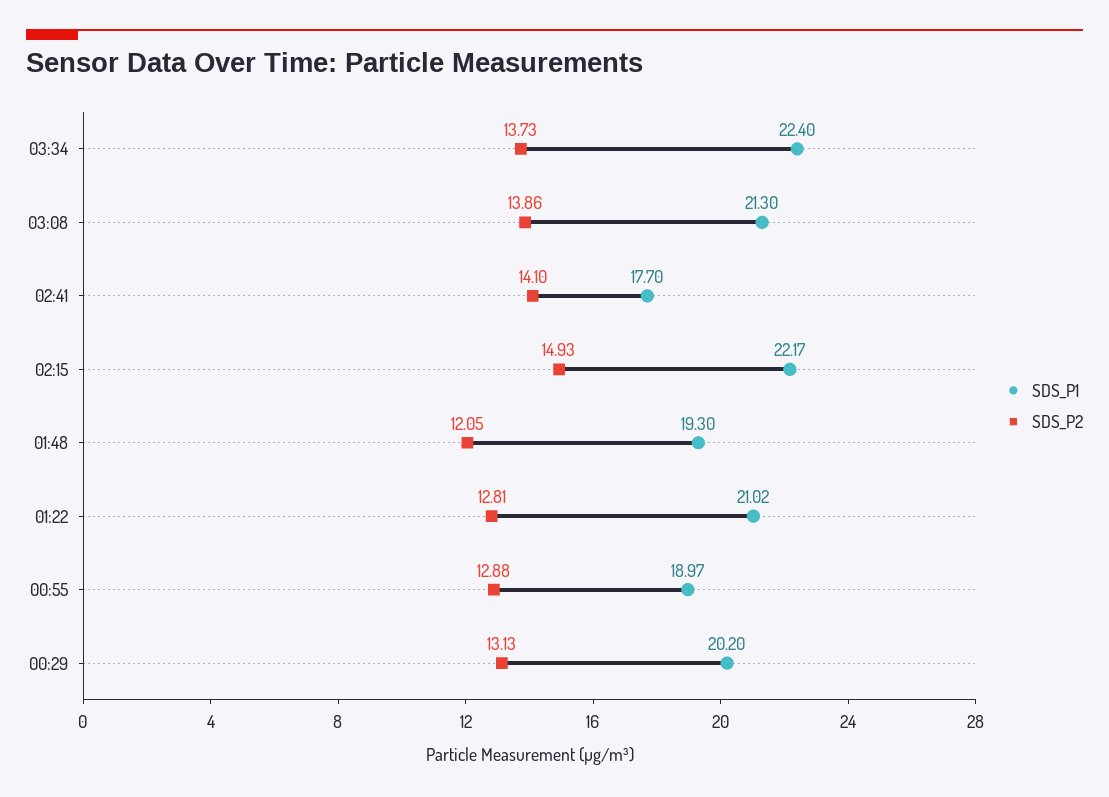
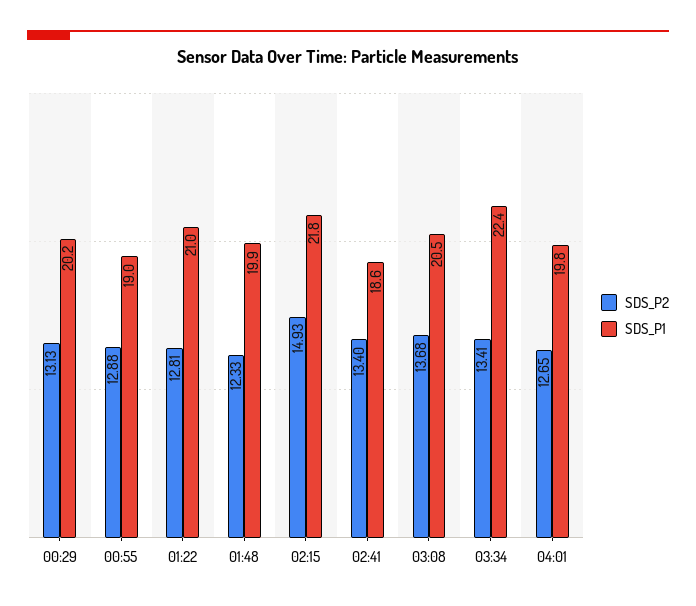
SDS_P2, 03:34: 13.73 -> 13.41
SDS_P1, 03:08: 21.3 -> 20.5
SDS_P2, 03:08: 13.86 -> 13.68
SDS_P1, 02:41: 17.7 -> 18.6
SDS_P2, 02:41: 14.1 -> 13.4
SDS_P1, 02:15: 22.17 -> 21.8
SDS_P1, 01:48: 19.3 -> 19.9
SDS_P2, 01:48: 12.05 -> 12.33
SDS_P2, 04:01: none -> 12.65
SDS_P1, 04:01: none -> 19.8

